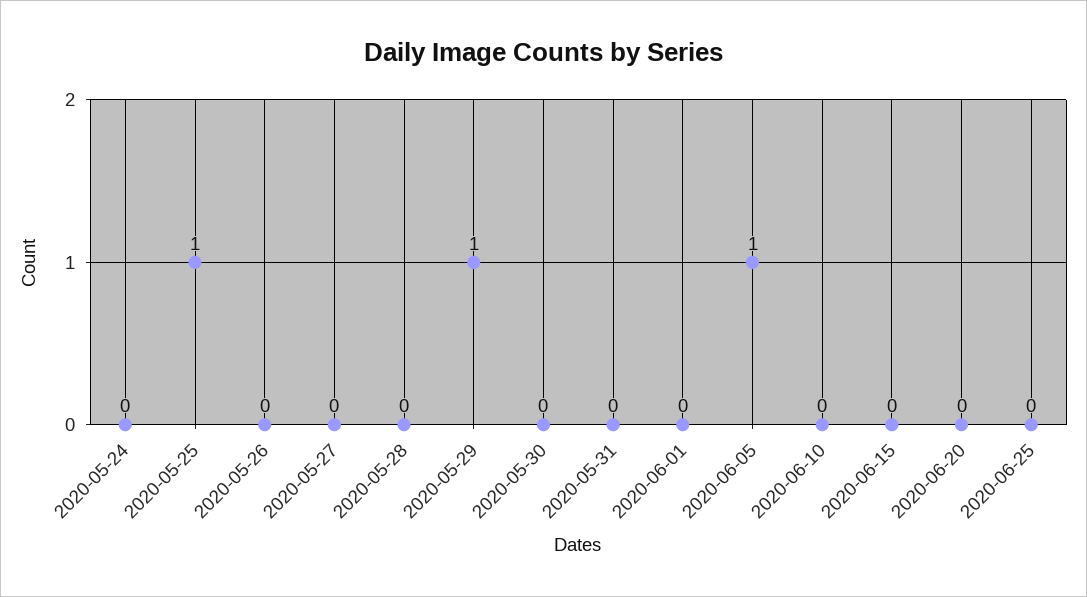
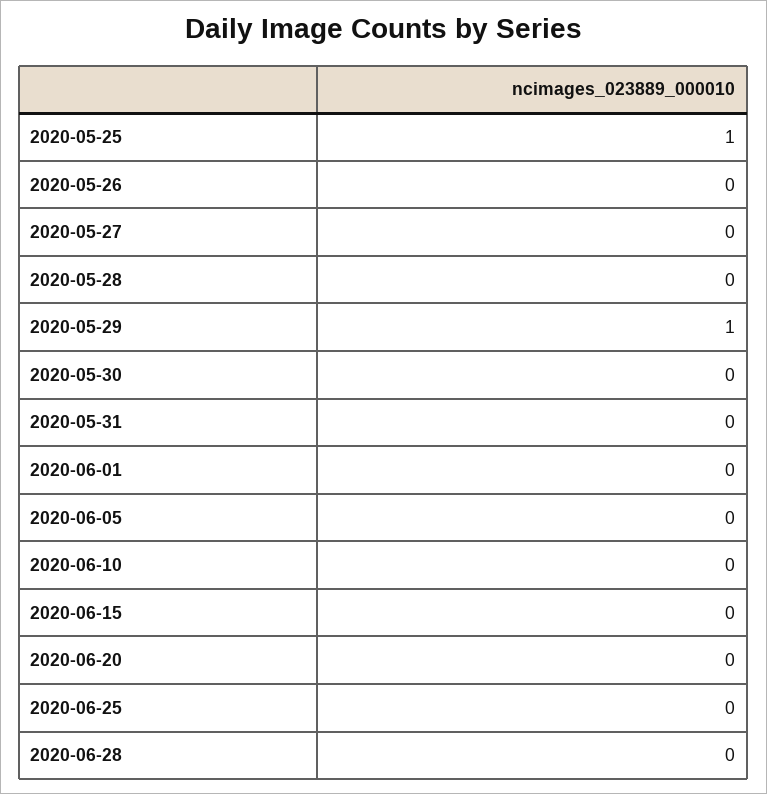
2020-05-24: 0 -> none
2020-06-05: 1 -> 0
2020-06-28: none -> 0

